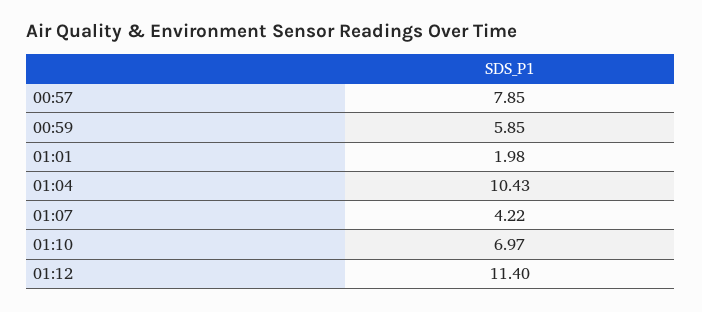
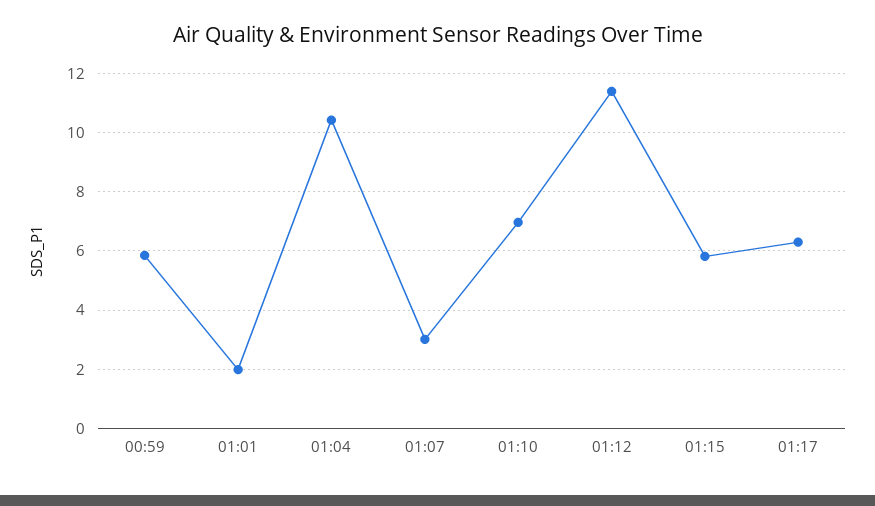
00:57: 7.85 -> none
01:07: 4.22 -> 3
01:15: none -> 5.75
01:17: none -> 6.25

